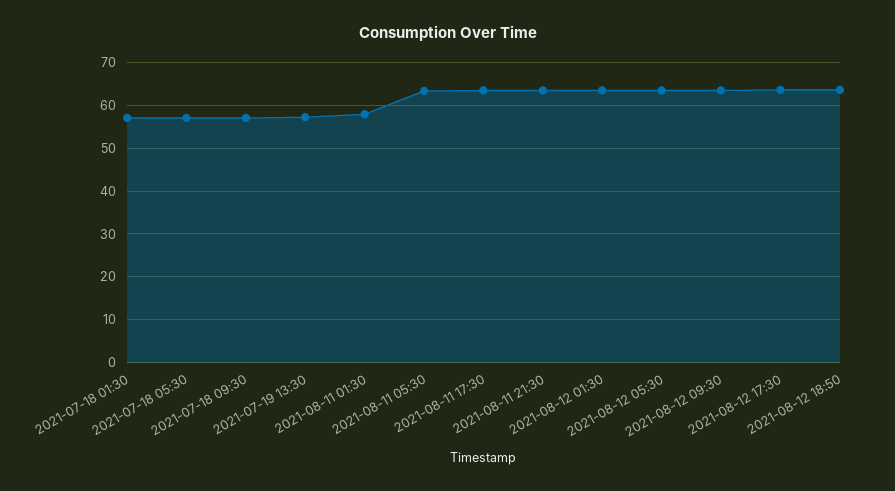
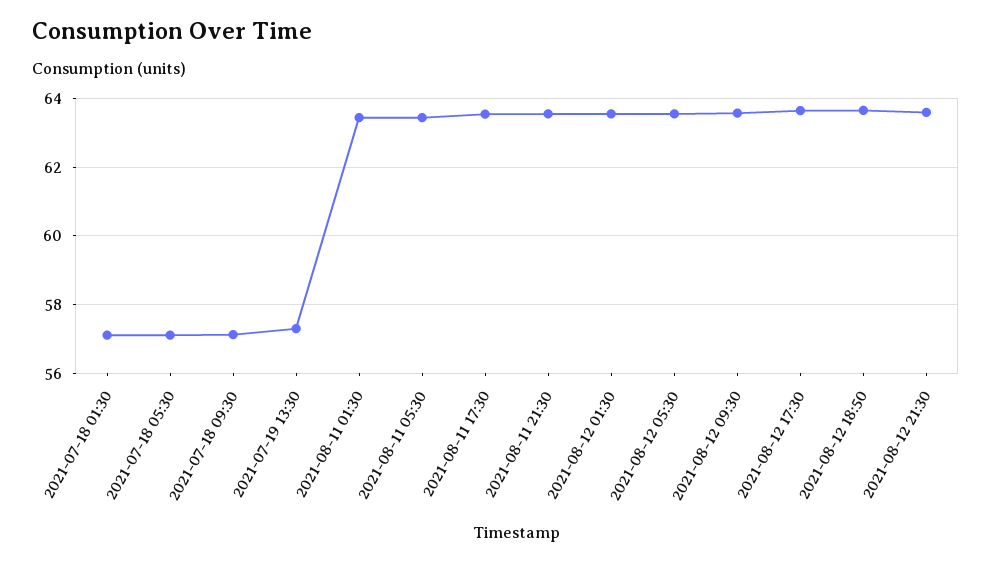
2021-08-11 01:30: 58 -> 63.4
2021-08-12 21:30: none -> 63.6

